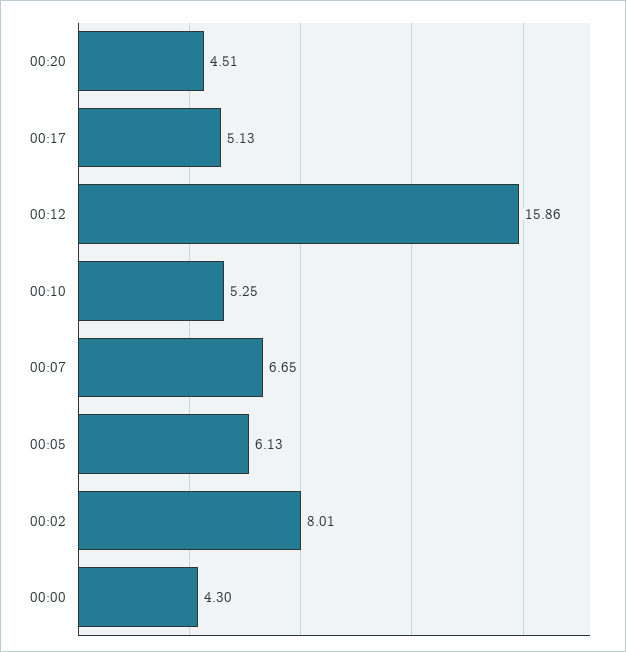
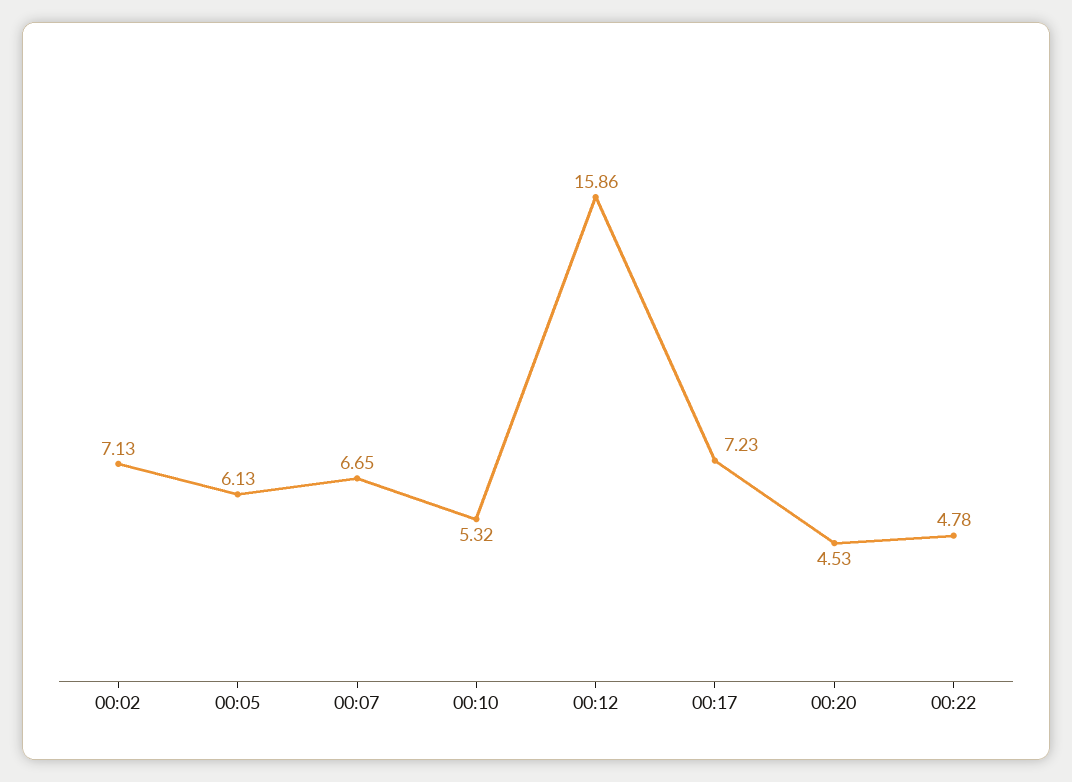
00:20: 4.51 -> 4.53
00:17: 5.13 -> 7.23
00:10: 5.25 -> 5.32
00:02: 8.01 -> 7.13
00:00: 4.3 -> none
00:22: none -> 4.78

